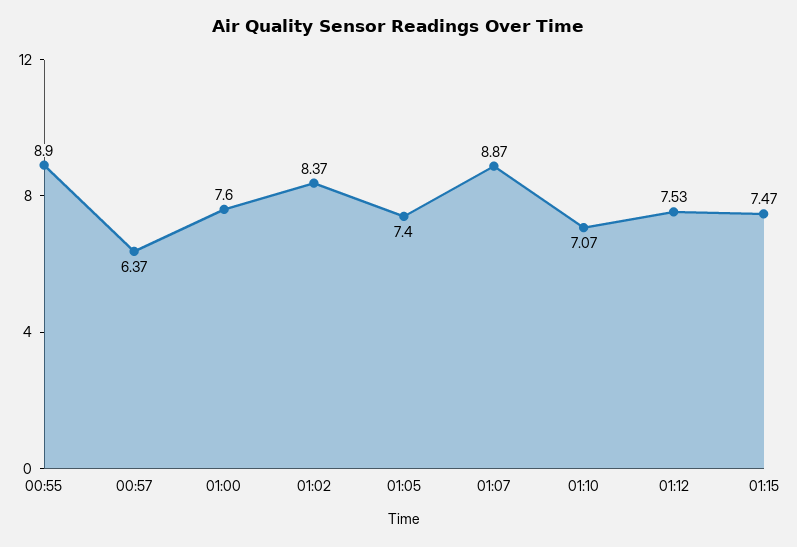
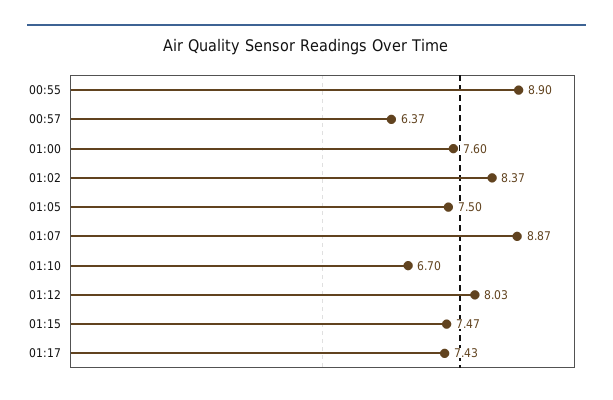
01:05: 7.4 -> 7.5
01:10: 7.07 -> 6.7
01:12: 7.53 -> 8.03
01:17: none -> 7.43

